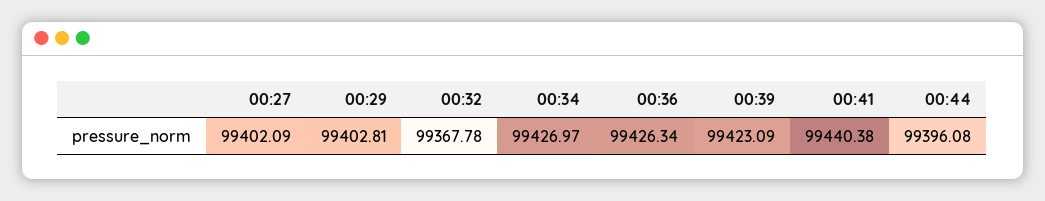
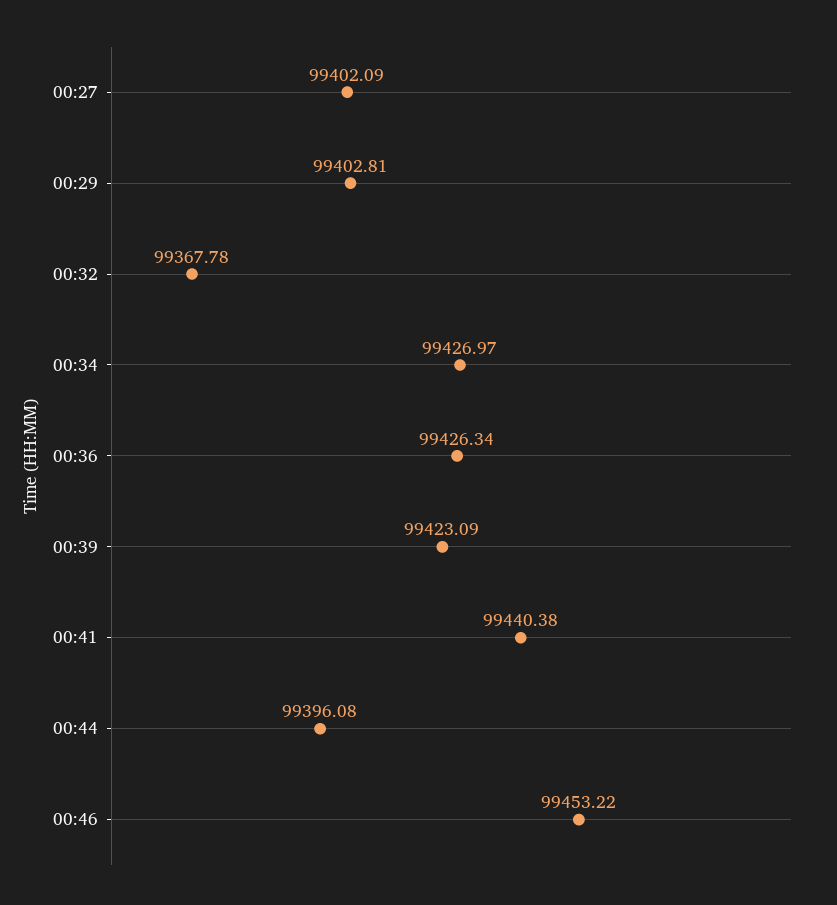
00:46: none -> 99453.22

